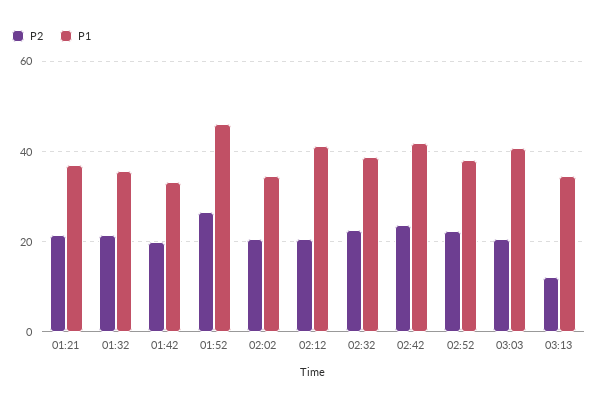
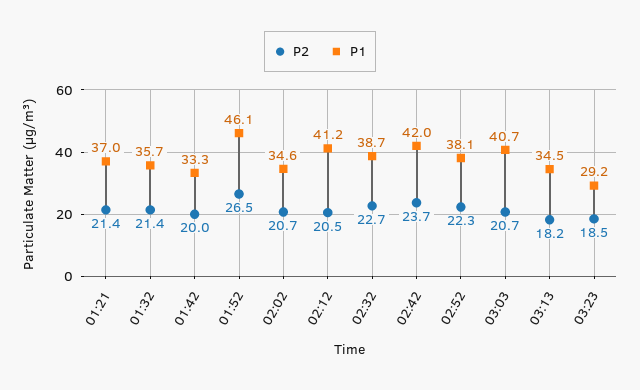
P2, 03:13: 12 -> 18.2
P2, 03:23: none -> 18.5
P1, 03:23: none -> 29.2

